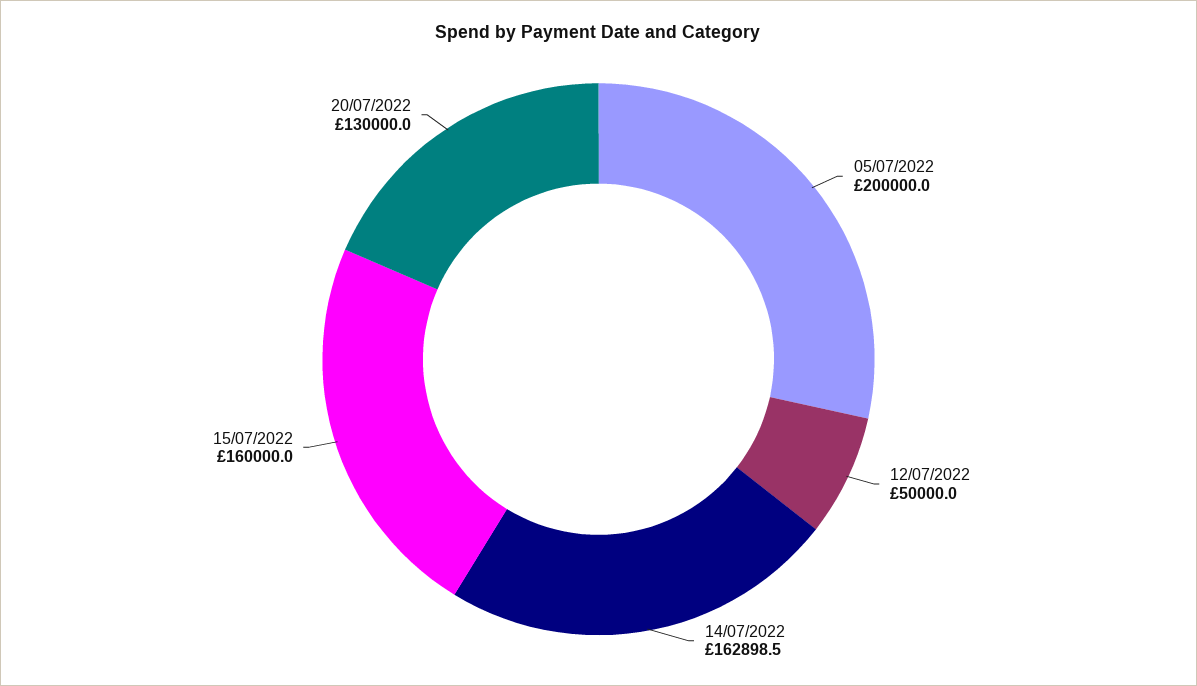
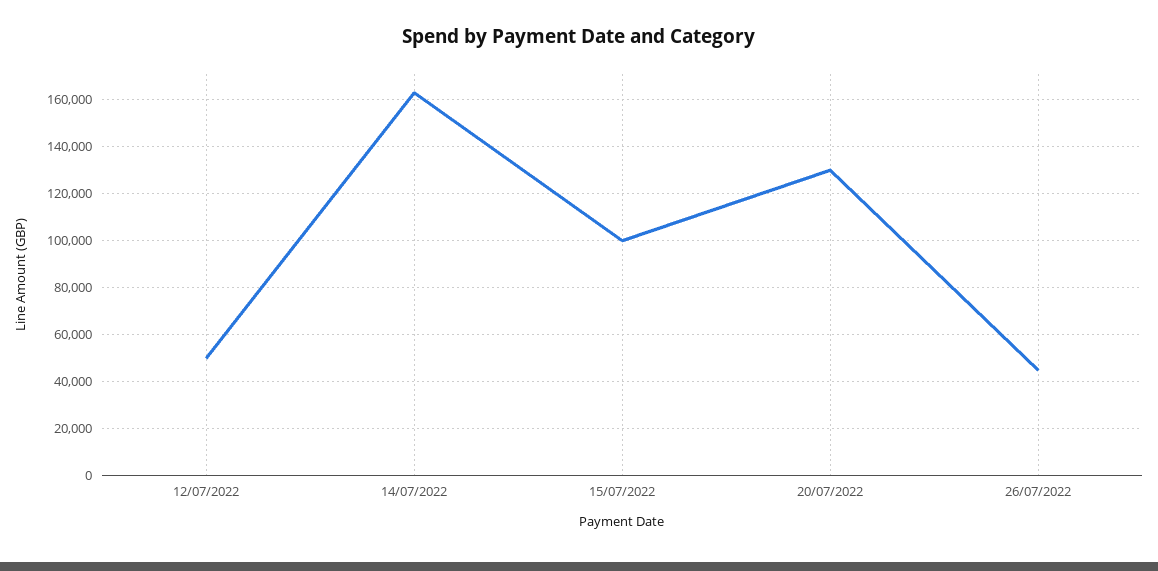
05/07/2022: 200000 -> none
15/07/2022: 160000 -> 100000
26/07/2022: none -> 45000

